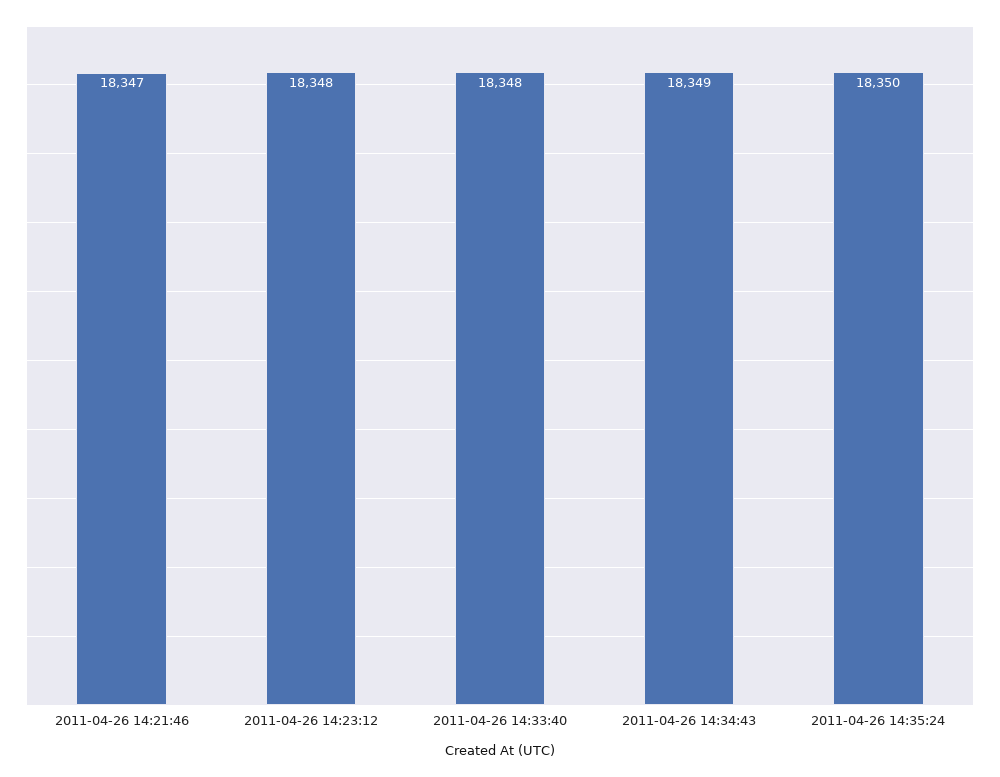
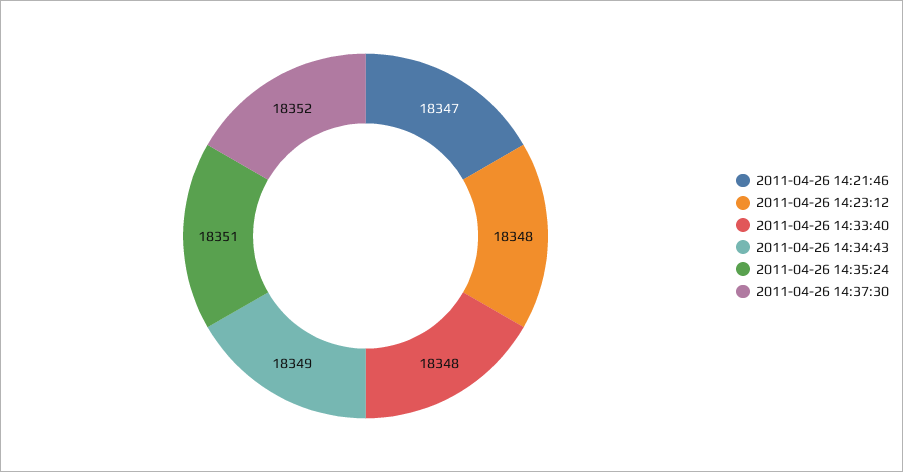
2011-04-26 14:35:24: 18350 -> 18351
2011-04-26 14:37:30: none -> 18352

